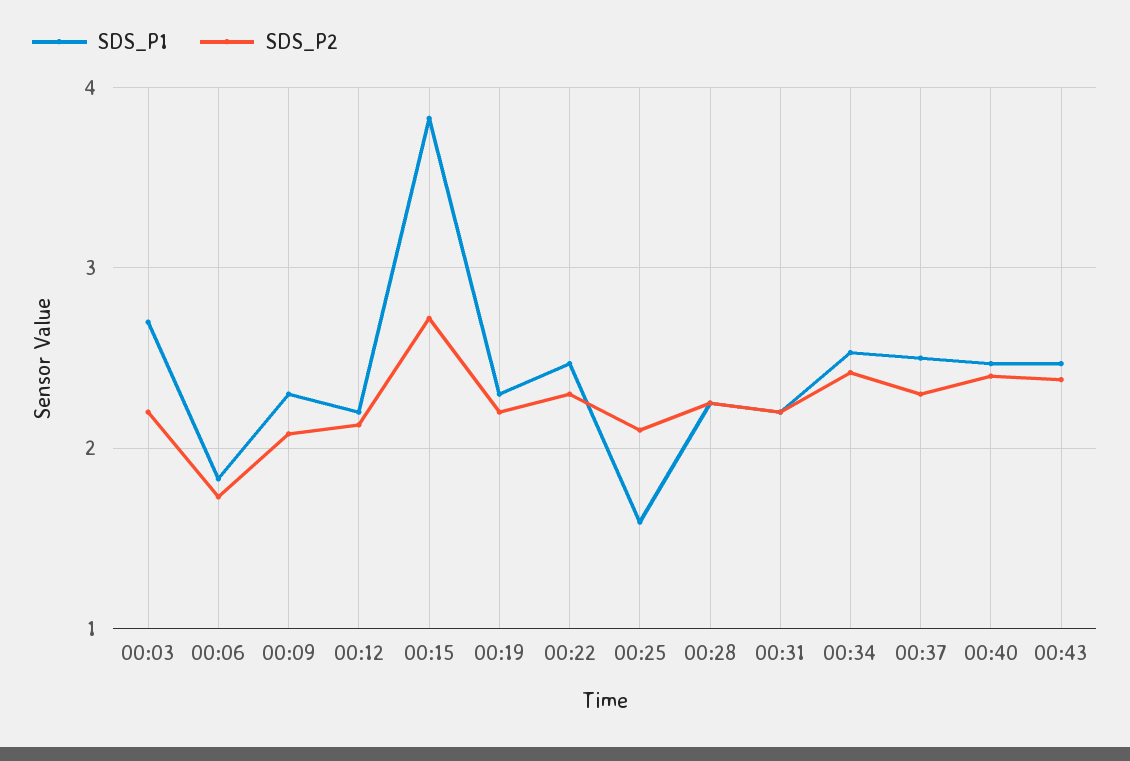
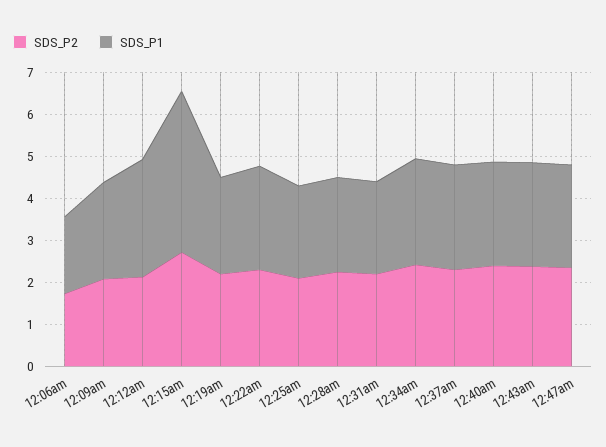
SDS_P1, 00:03: 2.7 -> none
SDS_P2, 00:03: 2.2 -> none
SDS_P1, 00:12: 2.2 -> 2.8
SDS_P1, 00:25: 1.6 -> 2.2
SDS_P2, 12:47am: none -> 2.4
SDS_P1, 12:47am: none -> 2.4

